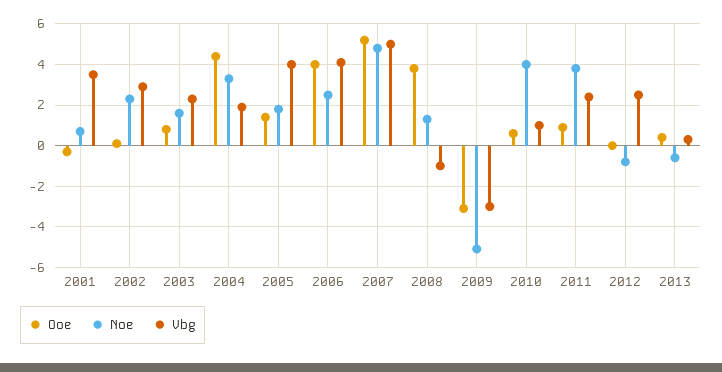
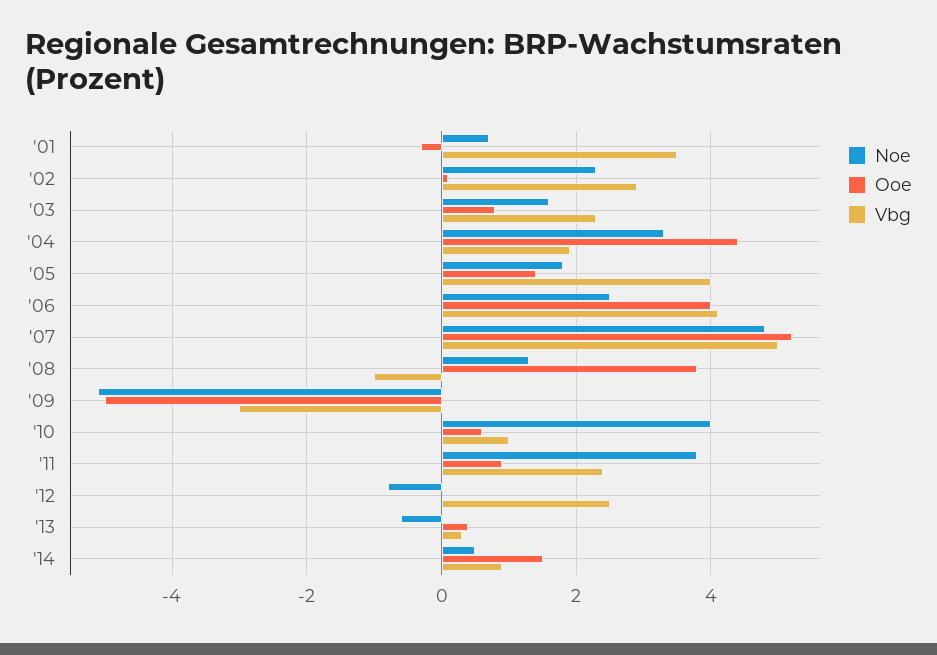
Ooe, 2009: -3 -> -5
Noe, '14: none -> 0.5
Ooe, '14: none -> 1.5
Vbg, '14: none -> 1

